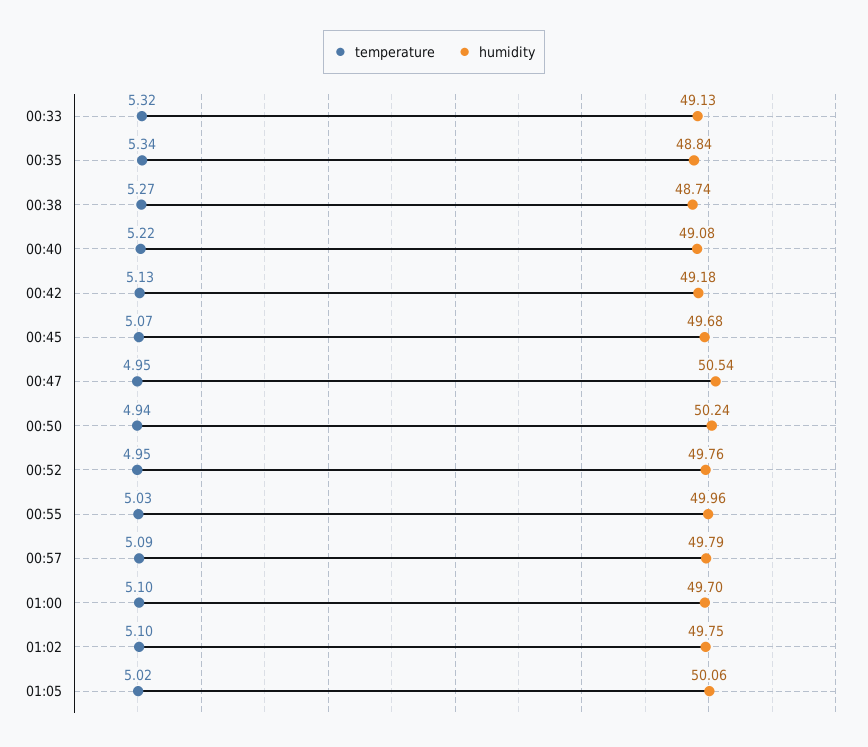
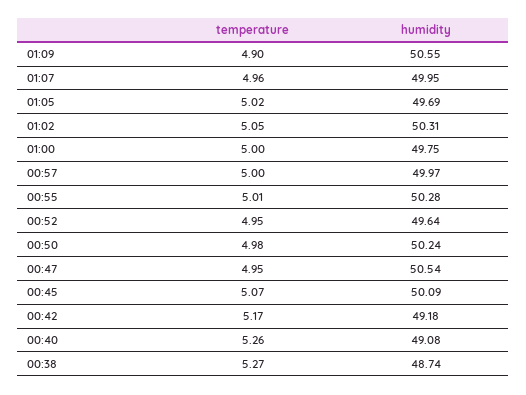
temperature, 00:33: 5.32 -> none
humidity, 00:33: 49.13 -> none
temperature, 00:35: 5.34 -> none
humidity, 00:35: 48.84 -> none
temperature, 00:40: 5.22 -> 5.26
temperature, 00:42: 5.13 -> 5.17
humidity, 00:45: 49.68 -> 50.09
temperature, 00:50: 4.94 -> 4.98
humidity, 00:52: 49.76 -> 49.64
temperature, 00:55: 5.03 -> 5.01
humidity, 00:55: 49.96 -> 50.28
temperature, 00:57: 5.09 -> 5
humidity, 00:57: 49.79 -> 49.97
temperature, 01:00: 5.1 -> 5
humidity, 01:00: 49.7 -> 49.75
temperature, 01:02: 5.1 -> 5.05
humidity, 01:02: 49.75 -> 50.31
humidity, 01:05: 50.06 -> 49.69
temperature, 01:09: none -> 4.9
humidity, 01:09: none -> 50.55
temperature, 01:07: none -> 4.96
humidity, 01:07: none -> 49.95

